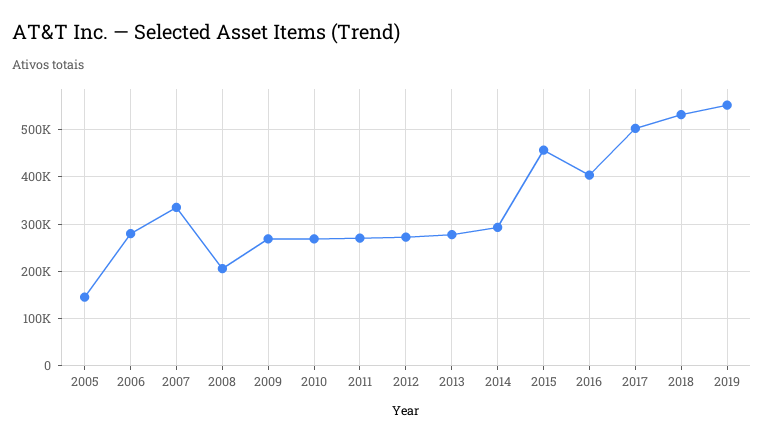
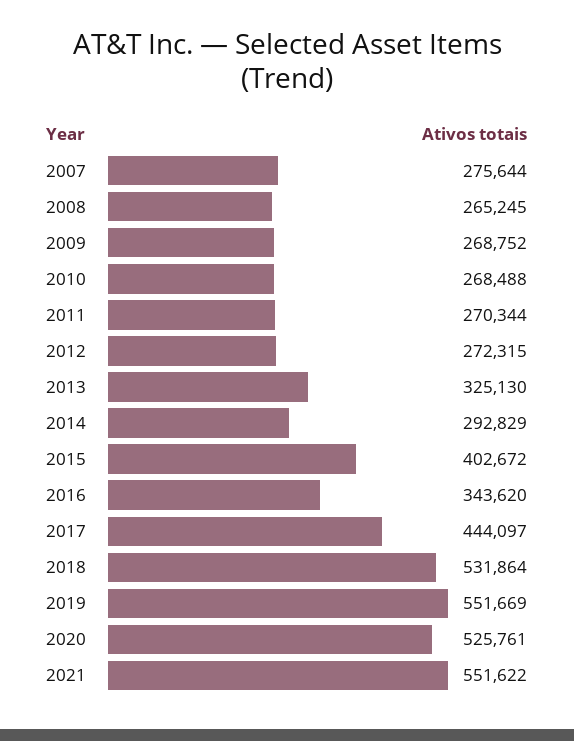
2005: 140000 -> none
2006: 280000 -> none
2007: 340000 -> 275644
2008: 200000 -> 265245
2013: 280000 -> 325130
2015: 460000 -> 402672
2016: 400000 -> 343620
2017: 500000 -> 444097
2020: none -> 525761
2021: none -> 551622

